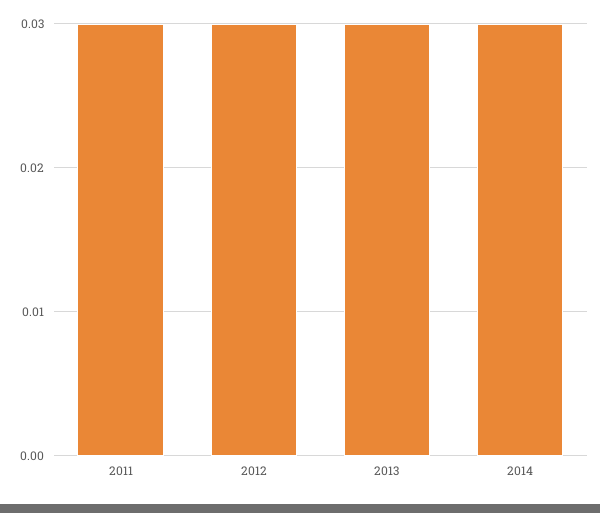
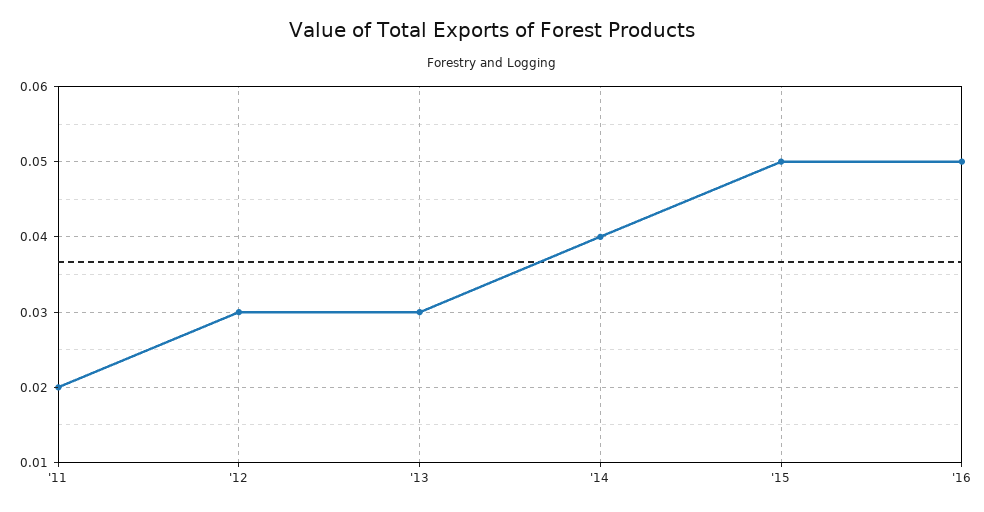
2011: 0.03 -> 0.02
2014: 0.03 -> 0.04
'15: none -> 0.05
'16: none -> 0.05

